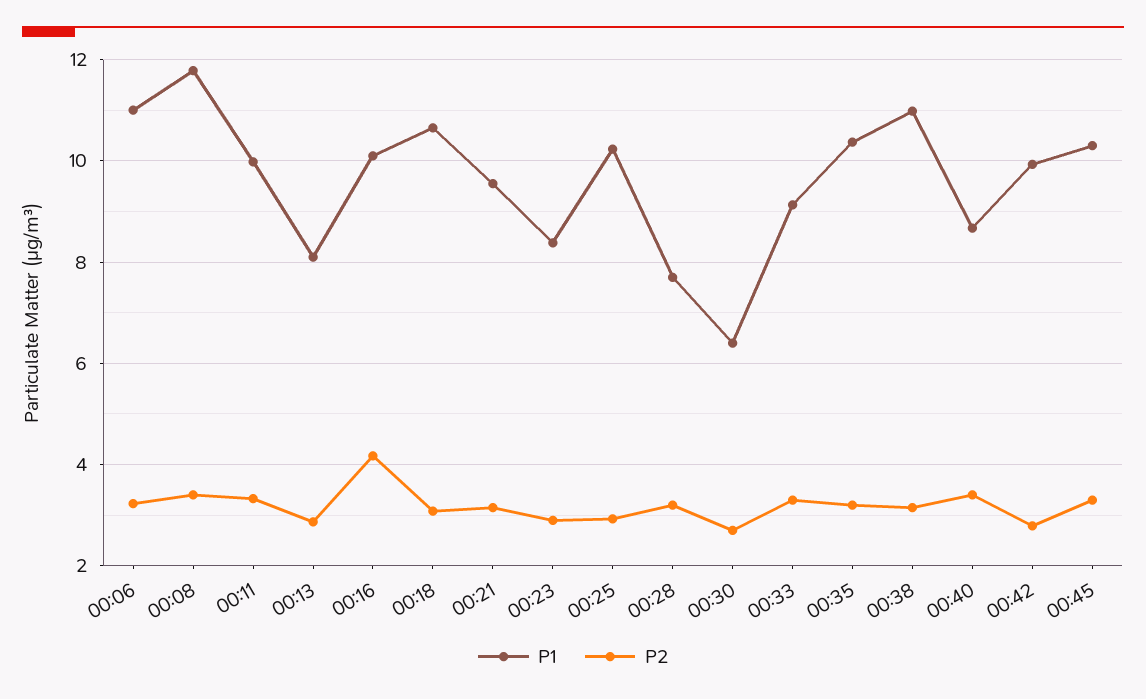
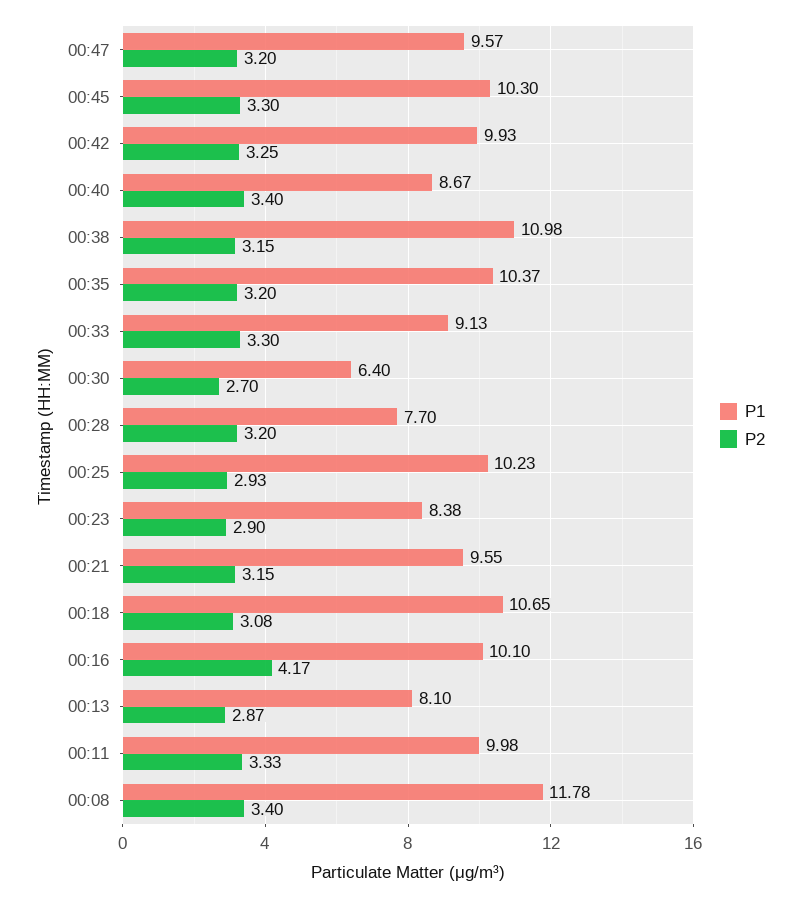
P1, 00:06: 11 -> none
P2, 00:06: 3.2 -> none
P2, 00:42: 2.8 -> 3.25
P1, 00:47: none -> 9.57
P2, 00:47: none -> 3.2

